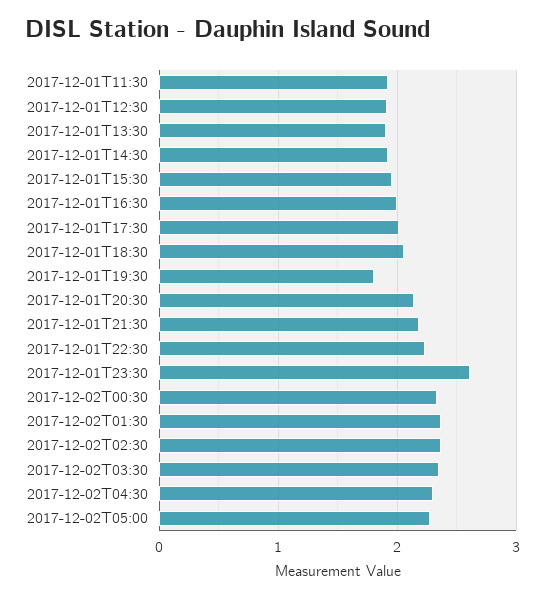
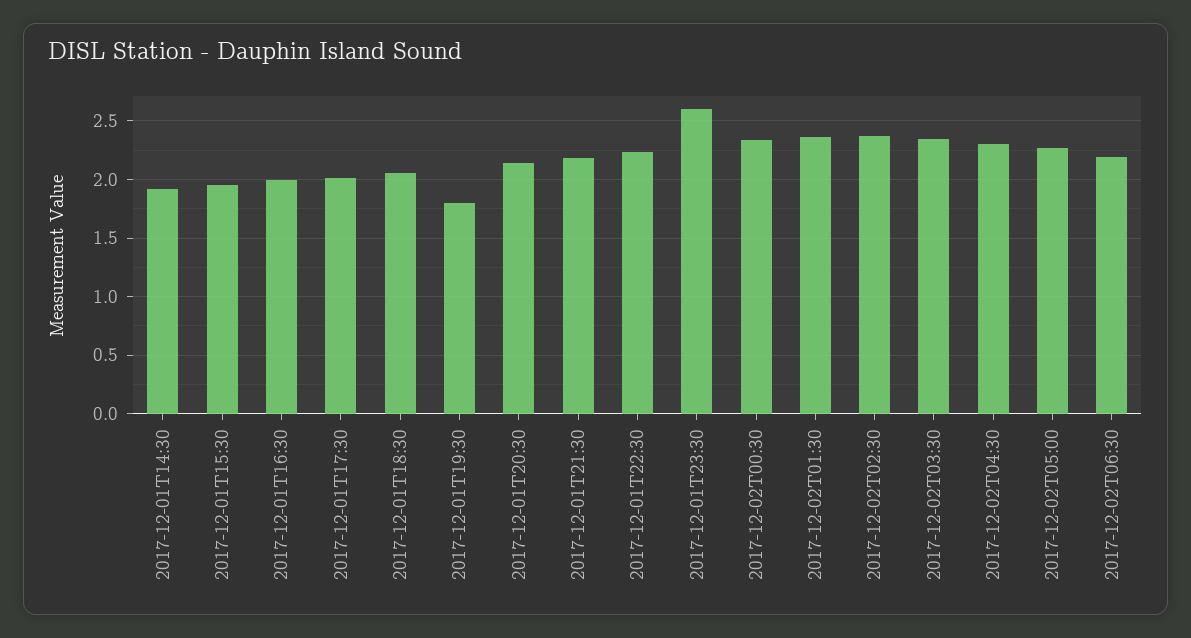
2017-12-01T11:30: 1.9 -> none
2017-12-01T12:30: 1.9 -> none
2017-12-01T13:30: 1.9 -> none
2017-12-02T06:30: none -> 2.2

